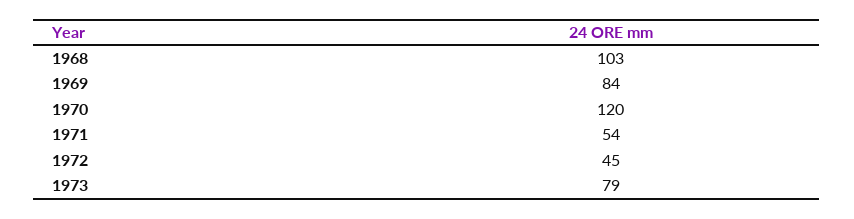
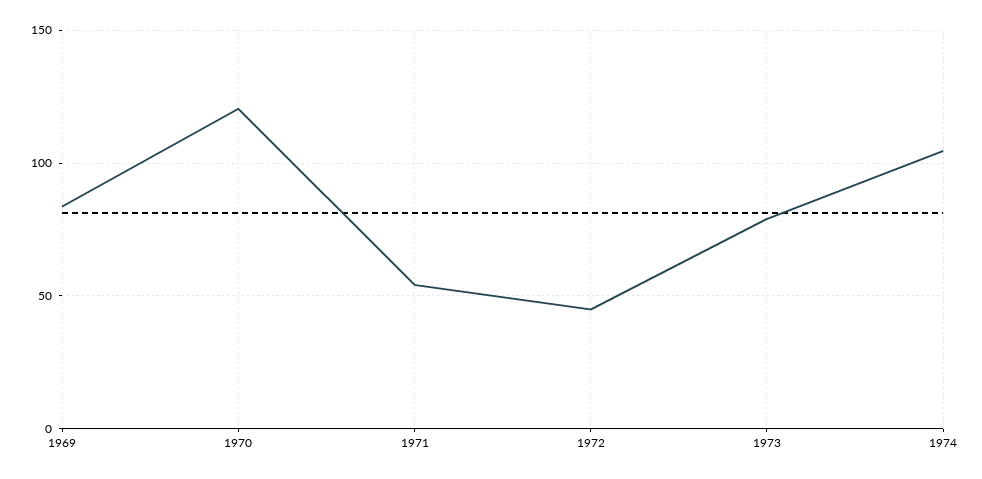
1968: 103 -> none
1974: none -> 105

